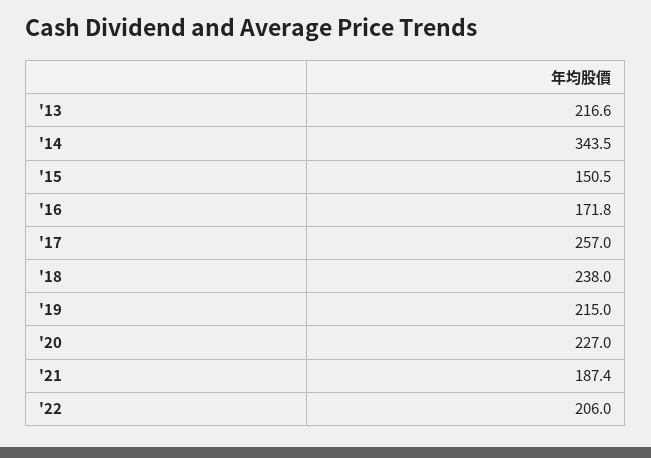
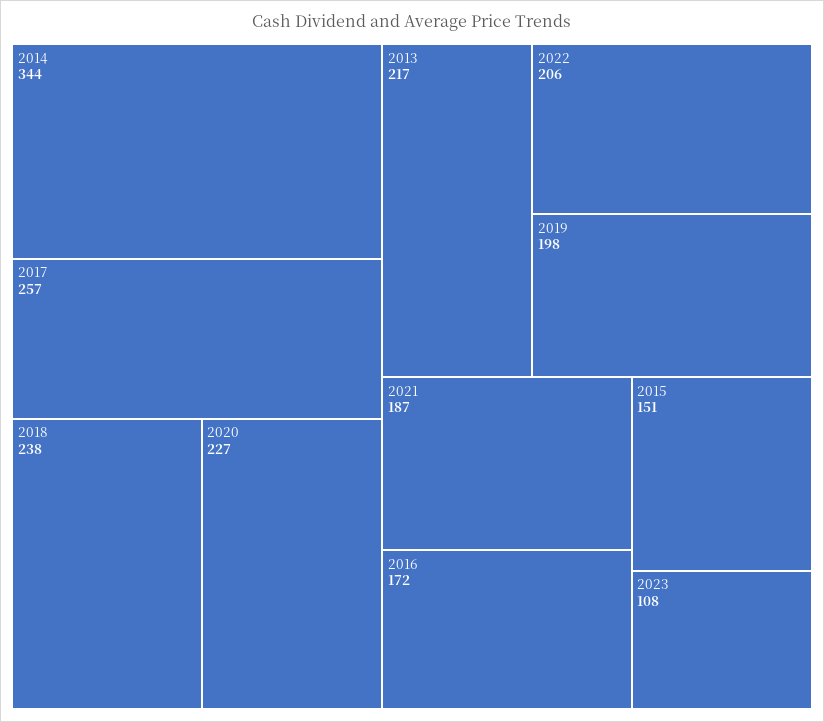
'19: 215 -> 198
2023: none -> 108

